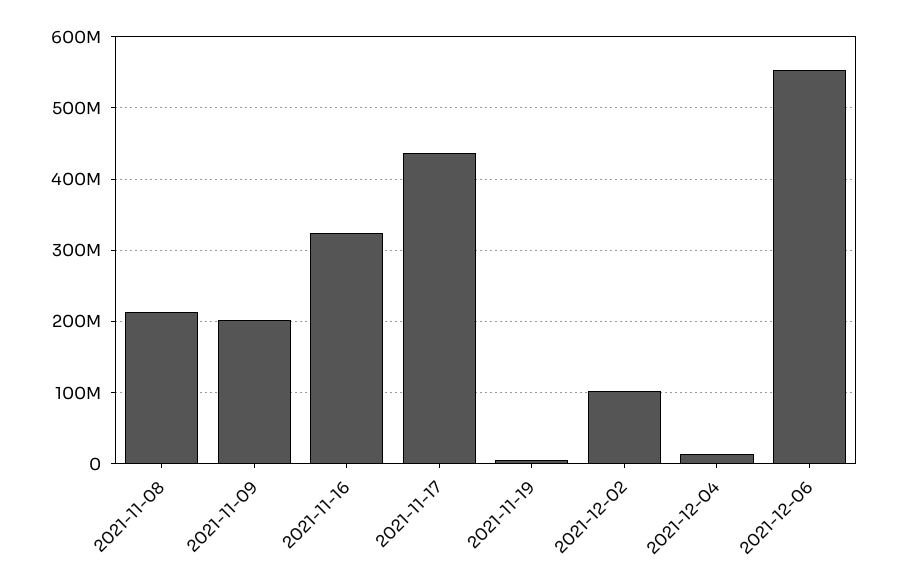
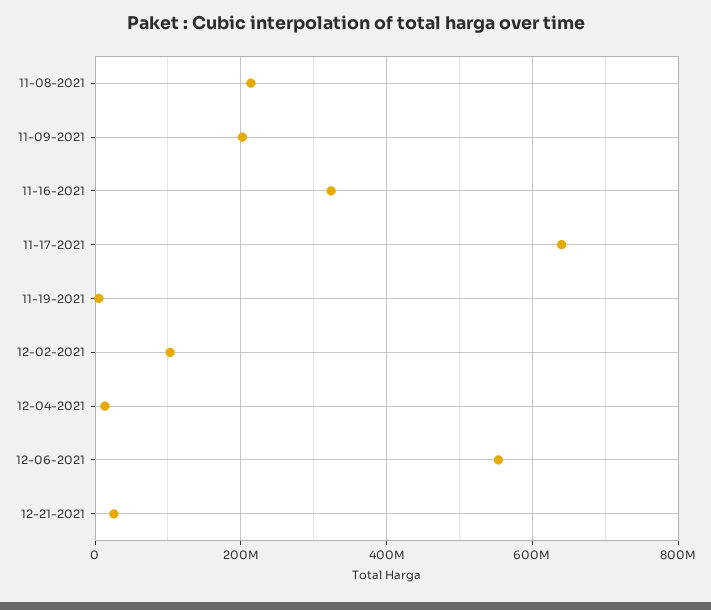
2021-11-17: 440000000 -> 640000000
12-21-2021: none -> 20000000

